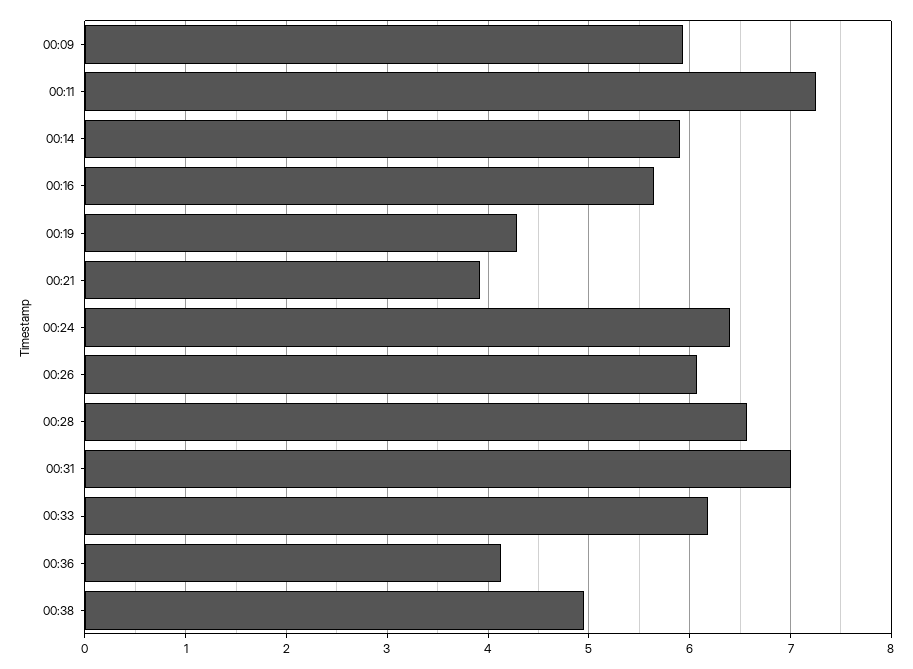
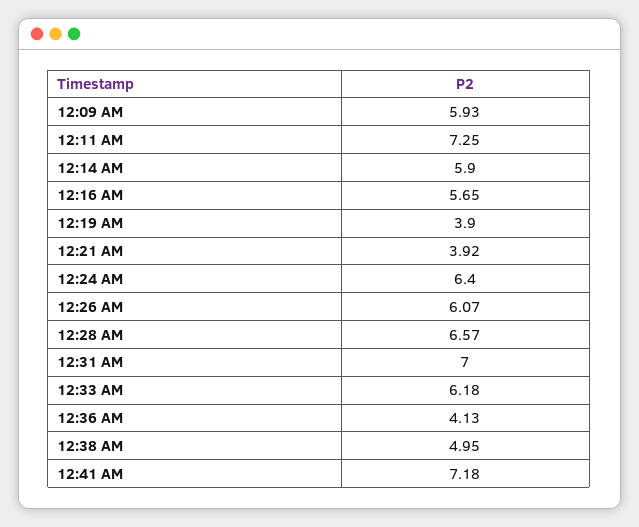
00:19: 4.3 -> 3.9
12:41 AM: none -> 7.18

